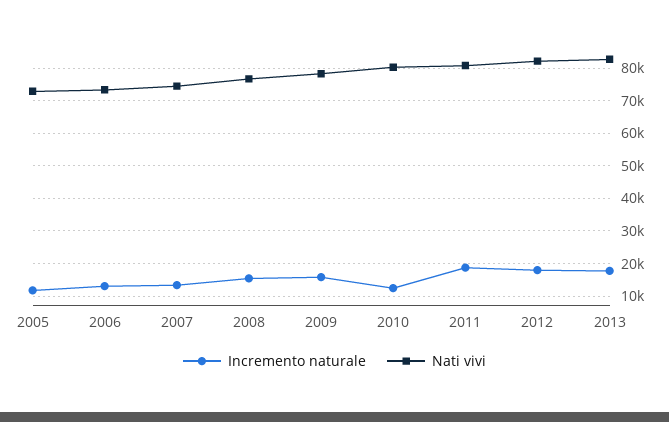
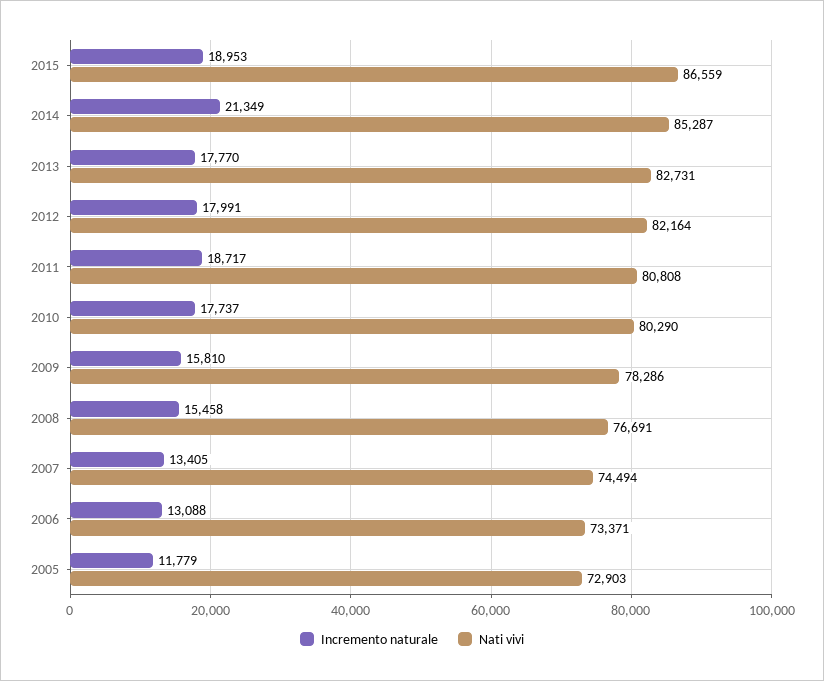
Incremento naturale, 2010: 12000 -> 17737
Incremento naturale, 2015: none -> 18953
Nati vivi, 2015: none -> 86559
Incremento naturale, 2014: none -> 21349
Nati vivi, 2014: none -> 85287

